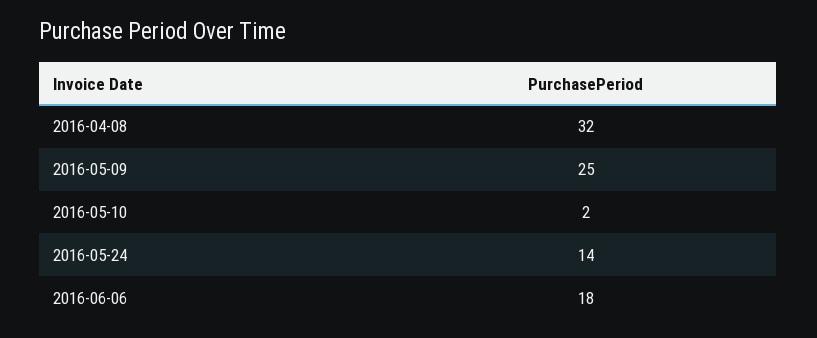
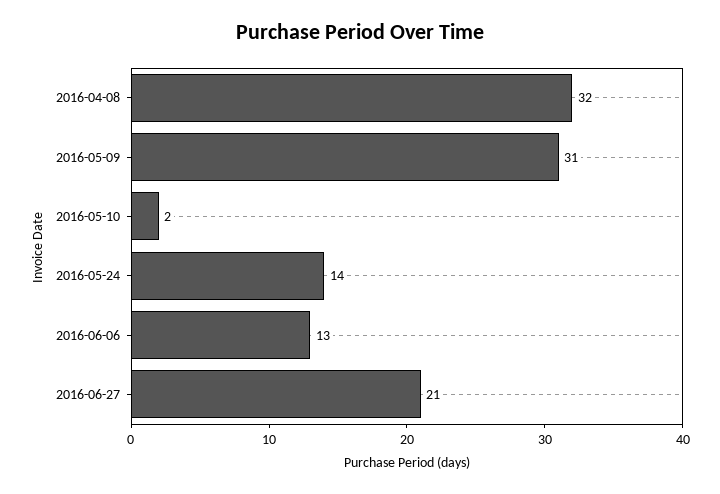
2016-05-09: 25 -> 31
2016-06-06: 18 -> 13
2016-06-27: none -> 21

